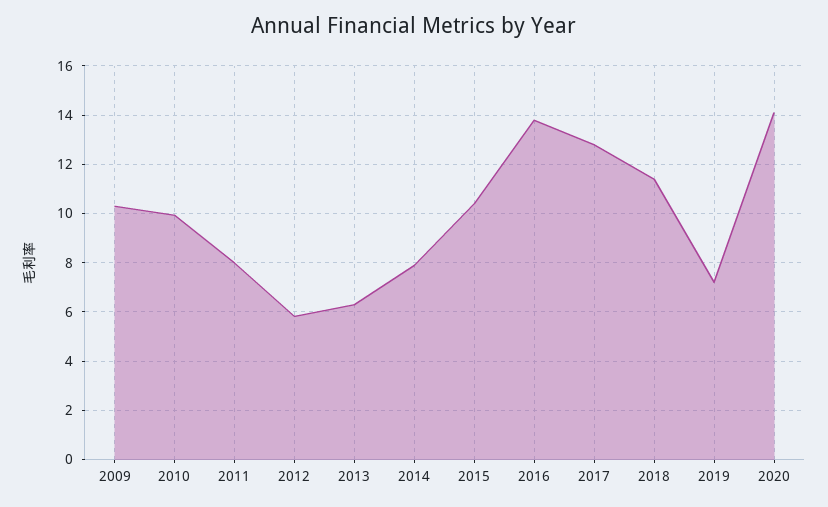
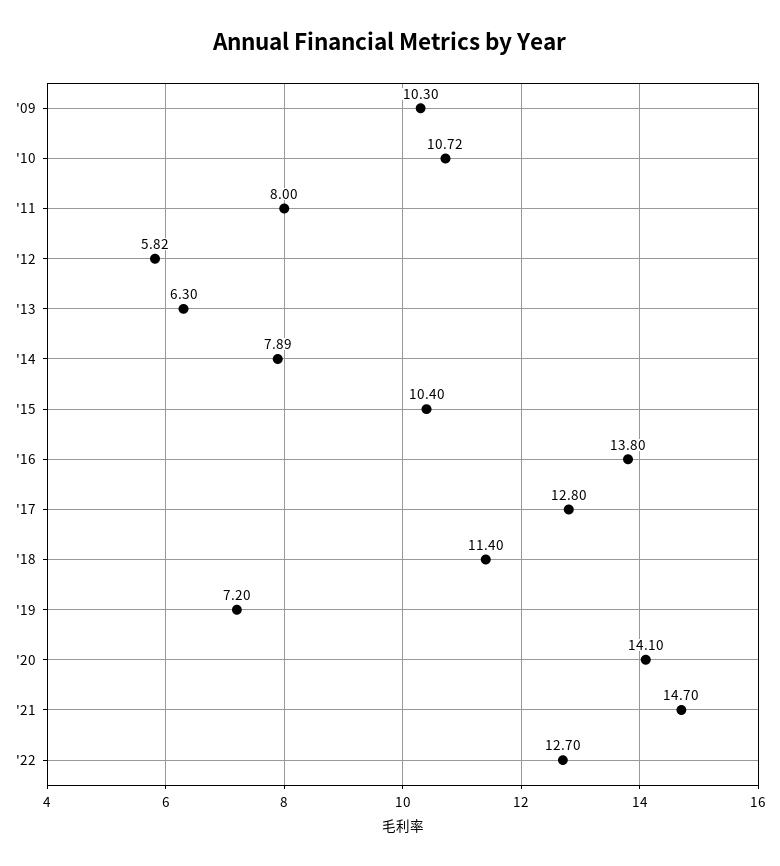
2010: 10 -> 10.72
'21: none -> 14.7
'22: none -> 12.7

